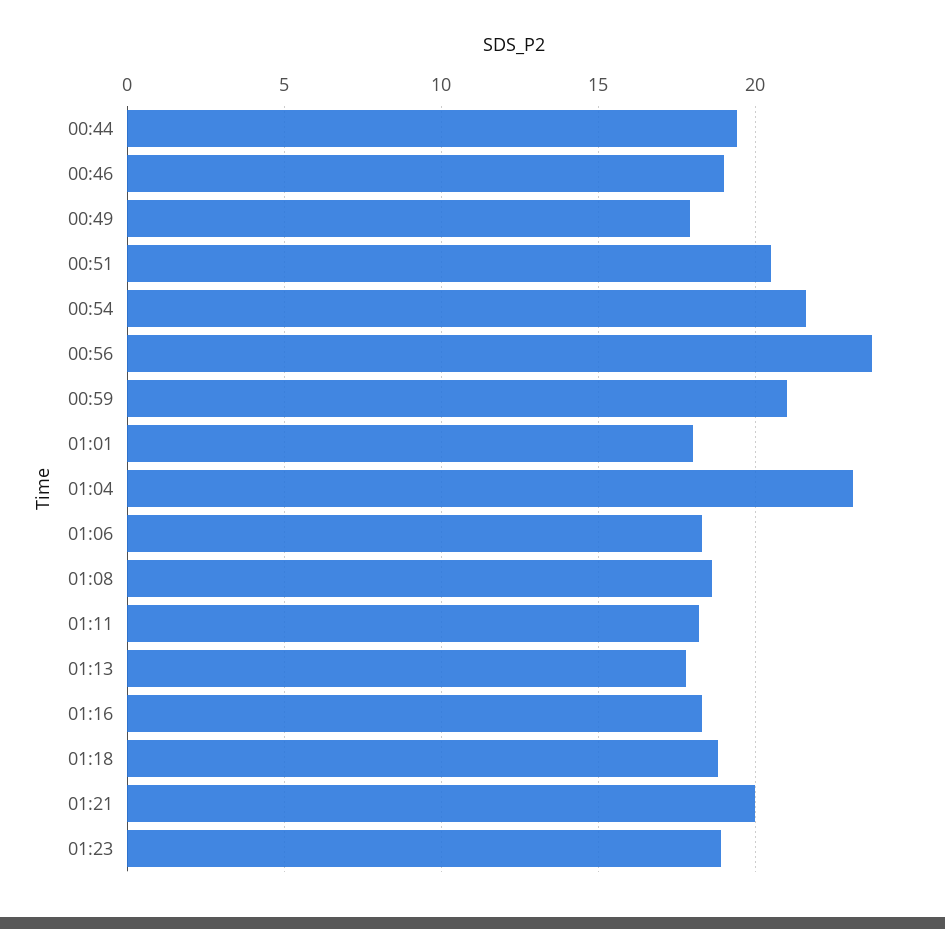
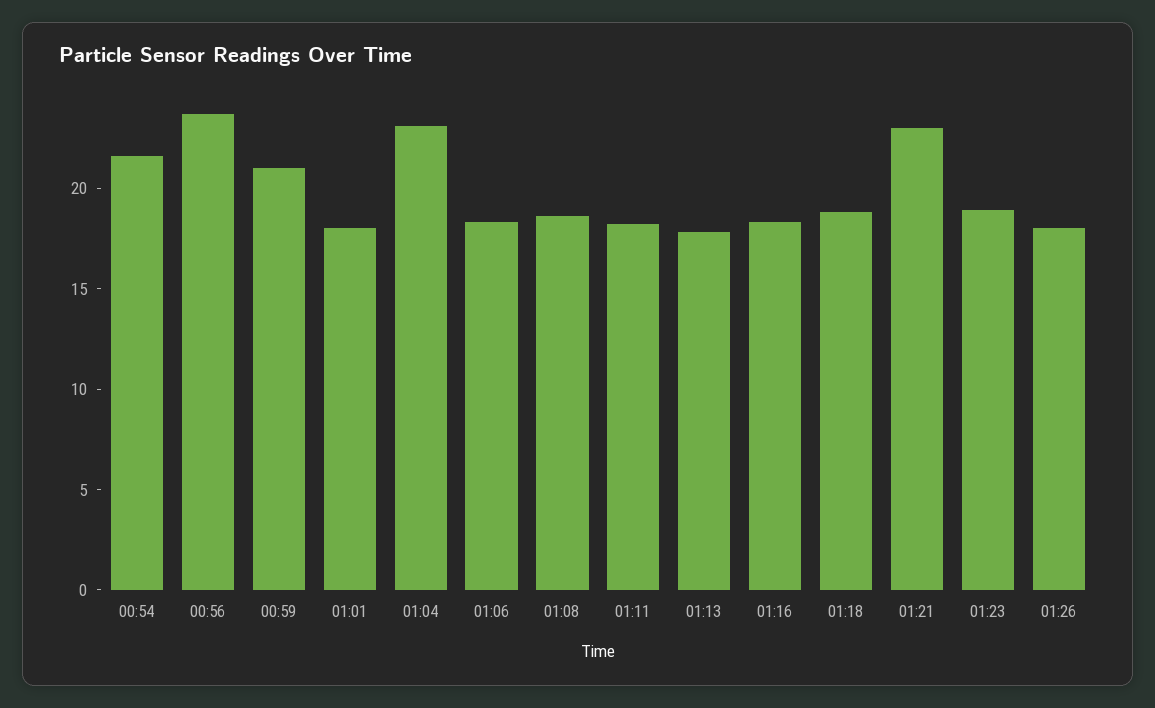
00:44: 19.5 -> none
00:46: 19 -> none
00:49: 18 -> none
00:51: 20.5 -> none
01:21: 20 -> 23
01:26: none -> 18

